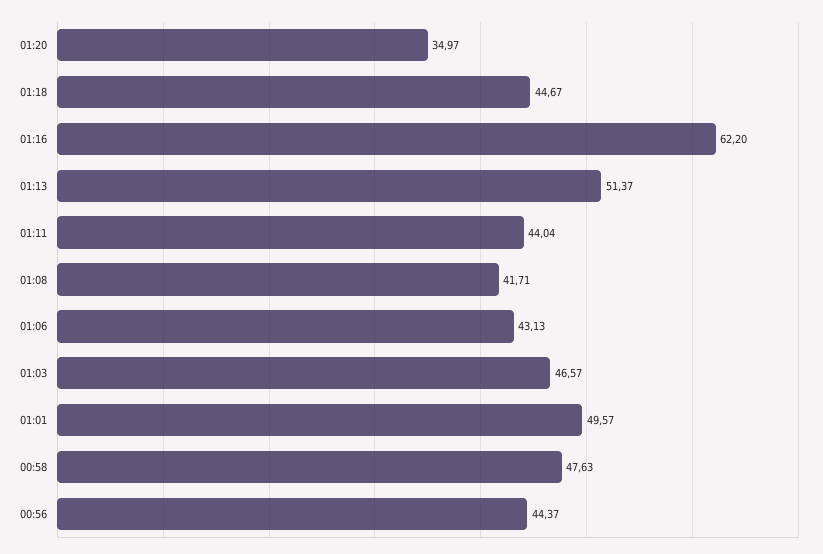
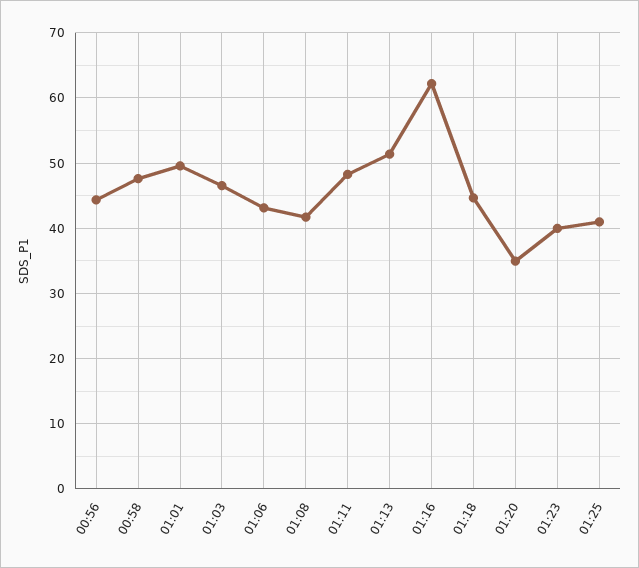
01:11: 44.04 -> 48
01:23: none -> 40
01:25: none -> 41

